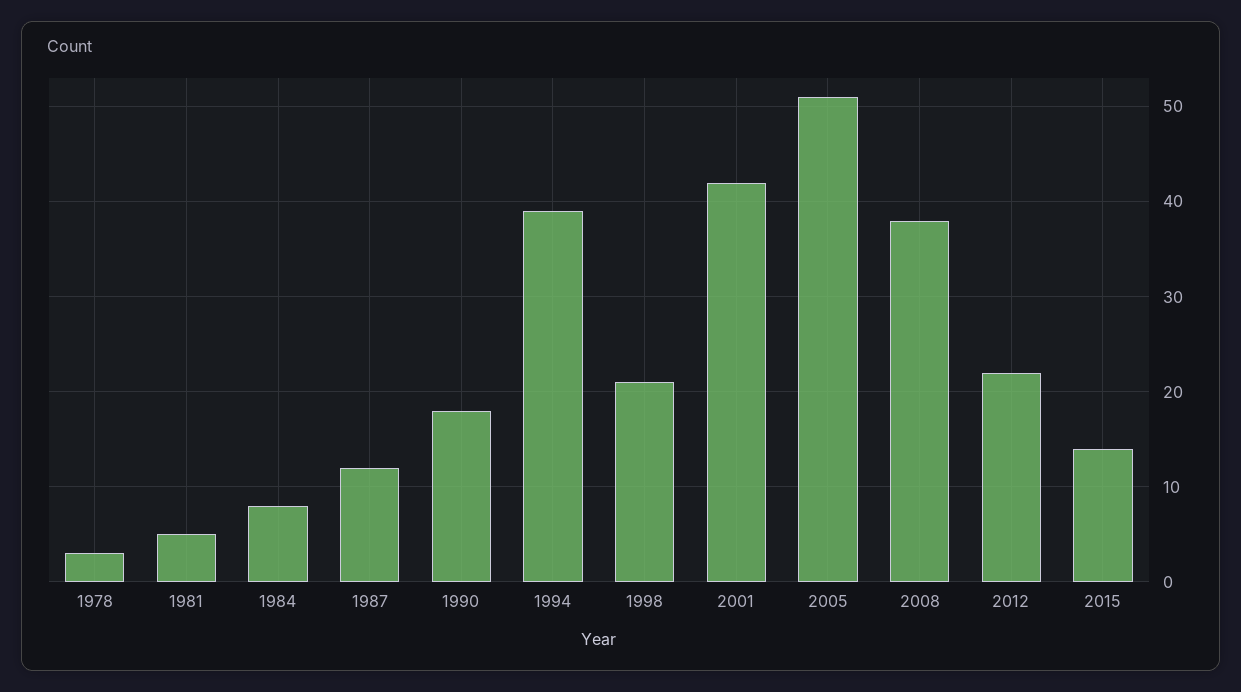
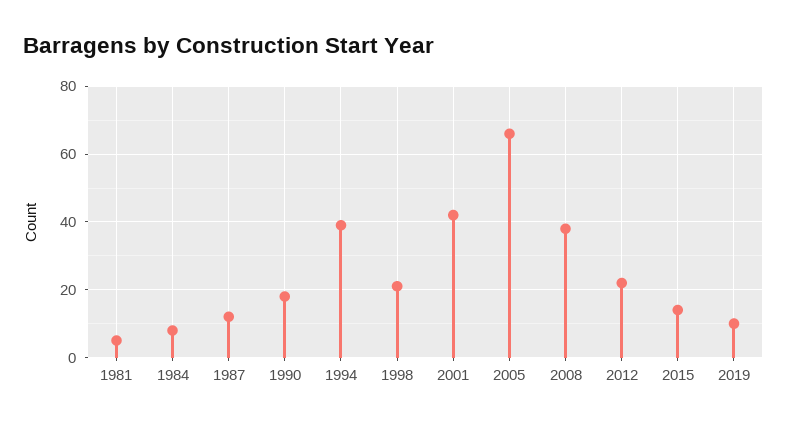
1978: 3 -> none
2005: 51 -> 65
2019: none -> 10

